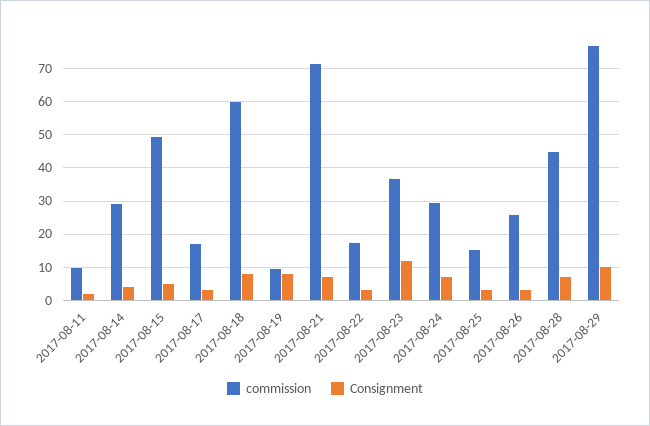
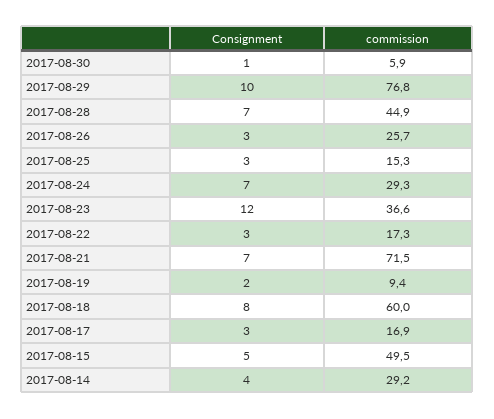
commission, 2017-08-11: 10 -> none
Consignment, 2017-08-11: 2 -> none
Consignment, 2017-08-19: 8 -> 2
Consignment, 2017-08-30: none -> 1
commission, 2017-08-30: none -> 5.9

